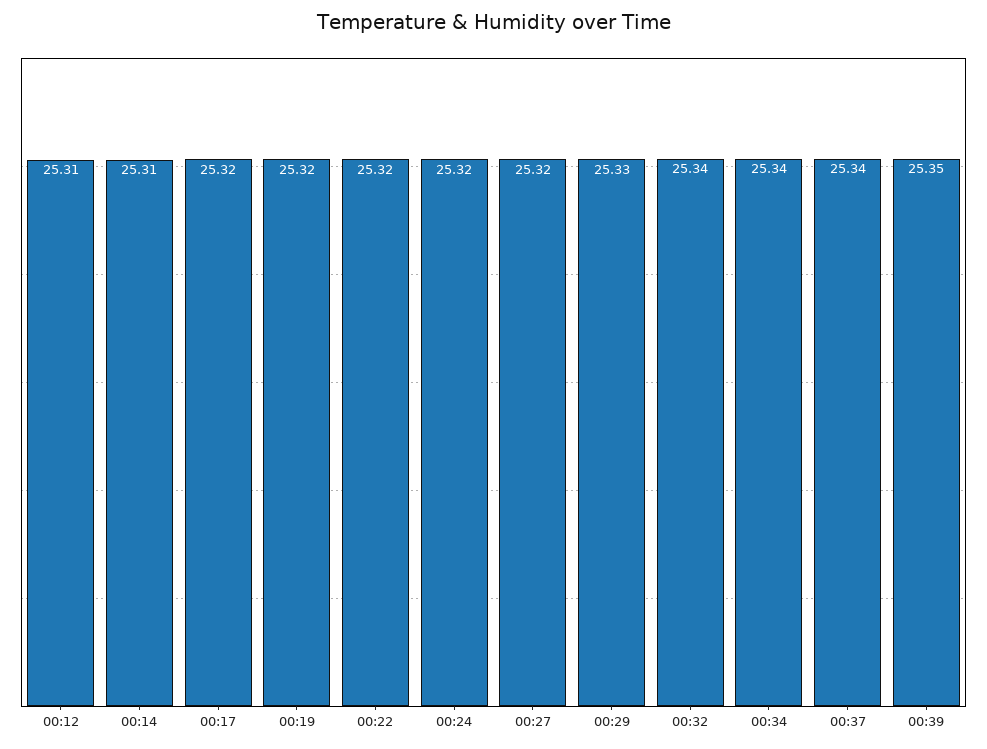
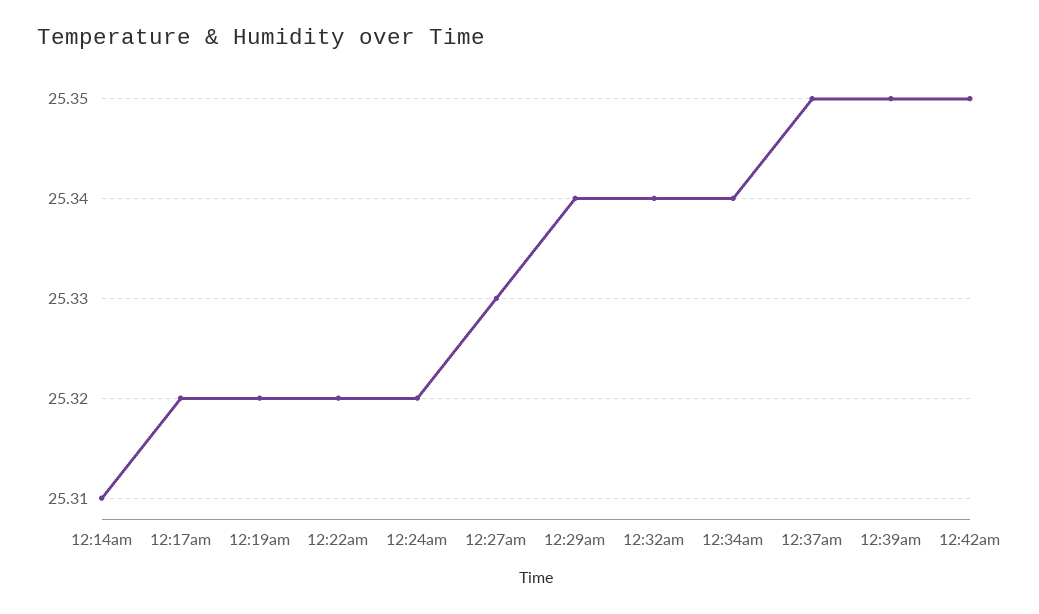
00:12: 25.31 -> none
00:27: 25.32 -> 25.33
00:29: 25.33 -> 25.34
00:37: 25.34 -> 25.35
12:42am: none -> 25.35

